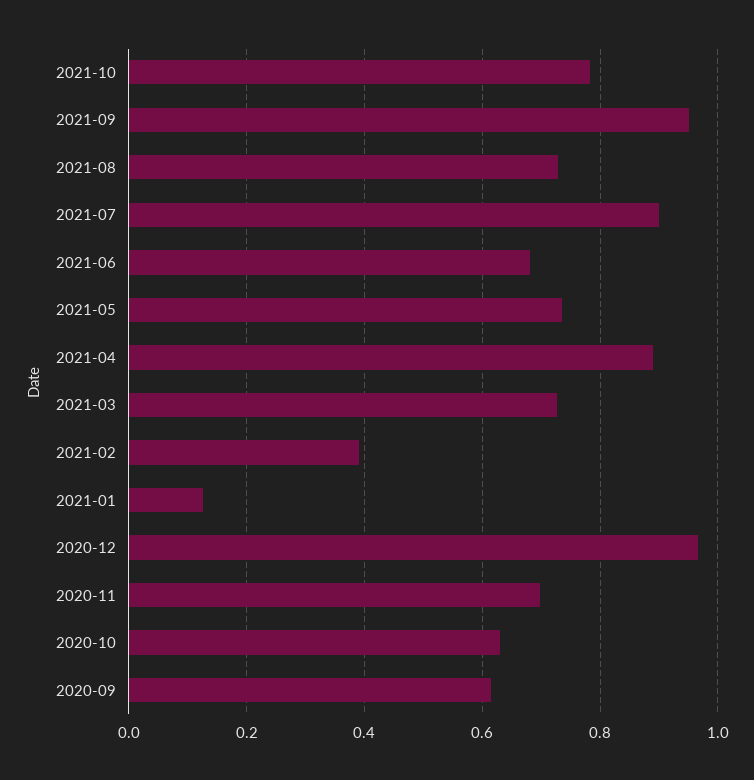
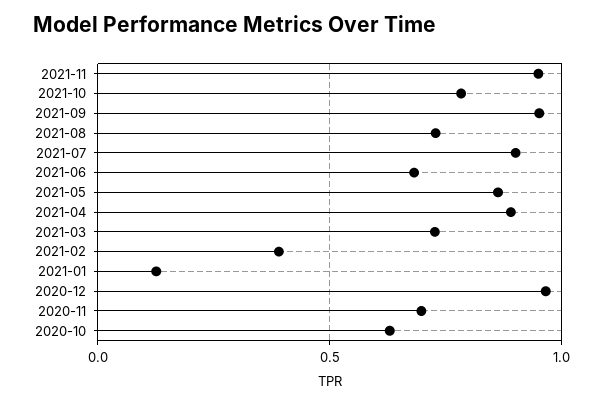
2021-05: 0.74 -> 0.85
2020-09: 0.62 -> none
2021-11: none -> 0.95

